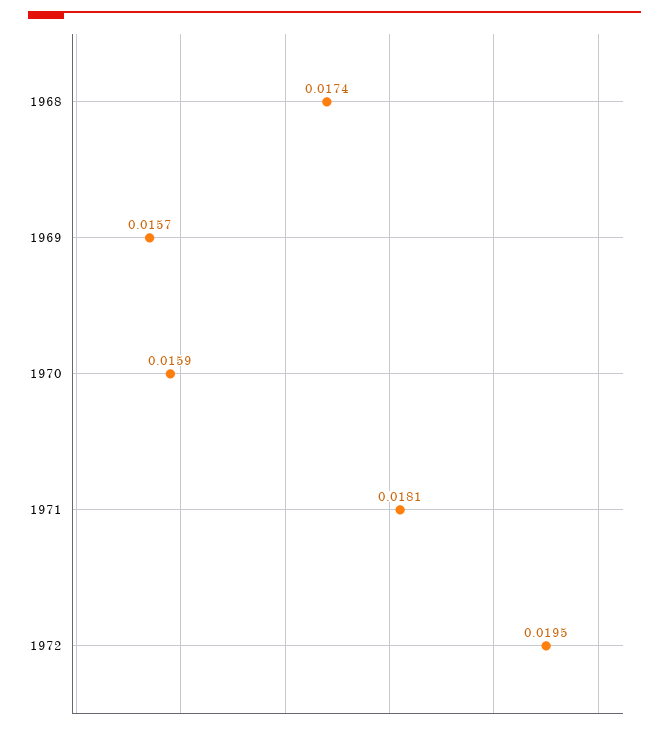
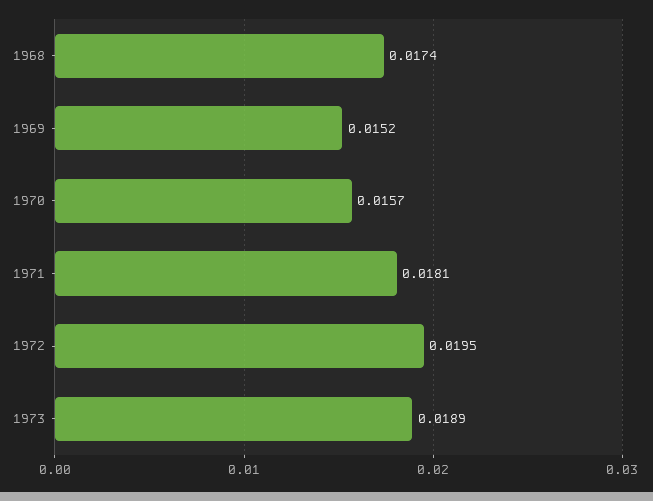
1969: 0.0157 -> 0.0152
1970: 0.0159 -> 0.0157
1973: none -> 0.0189

